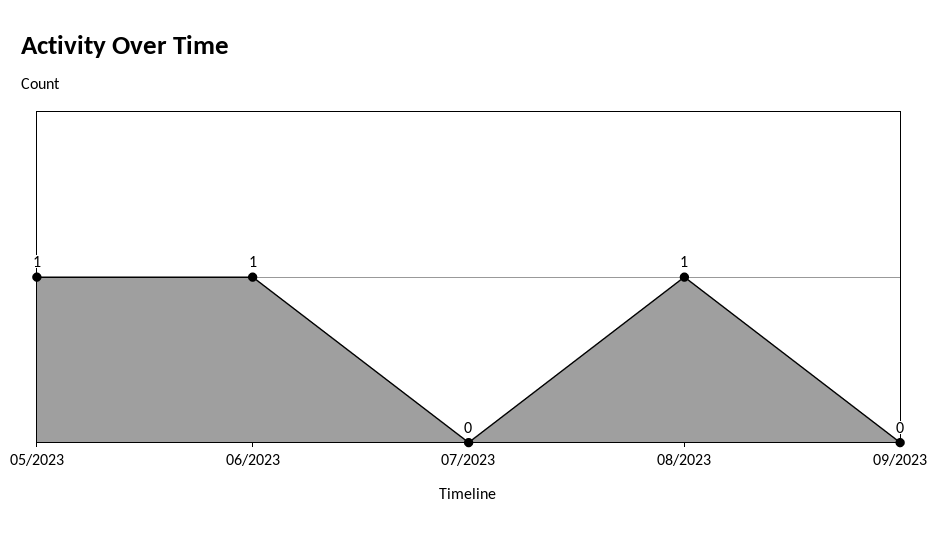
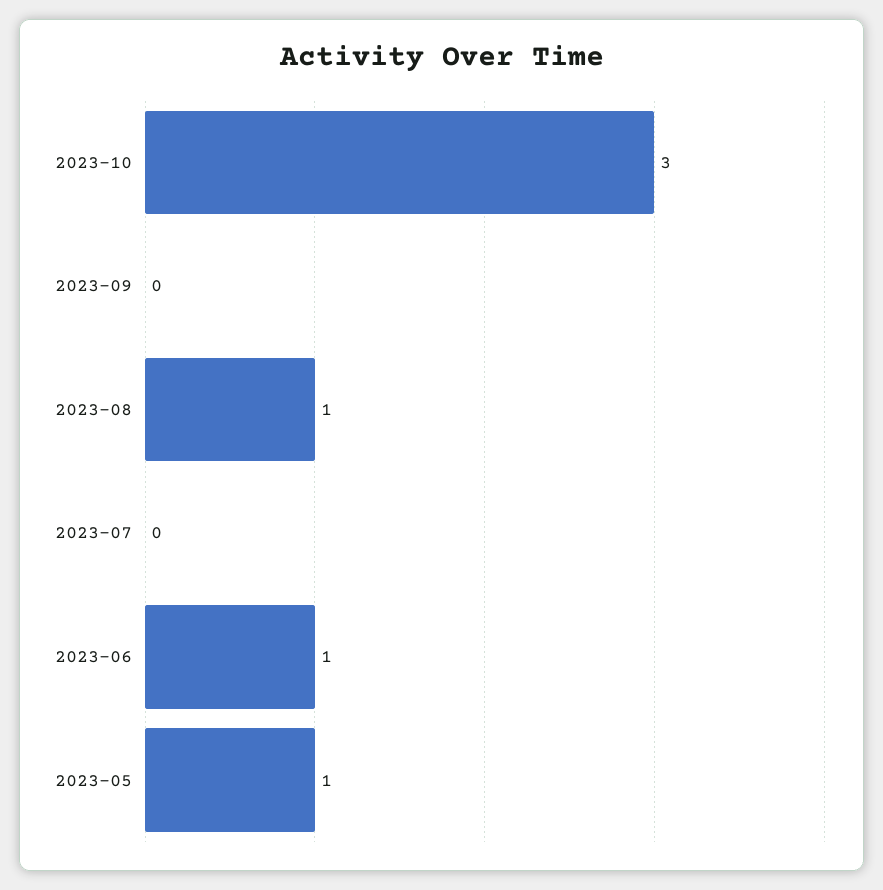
2023-10: none -> 3

